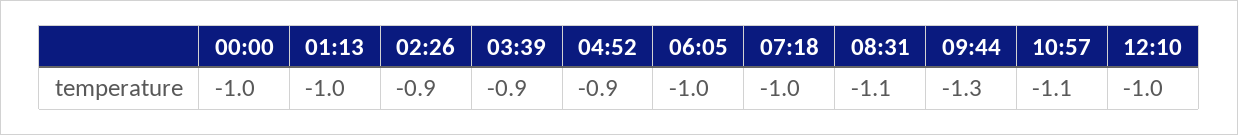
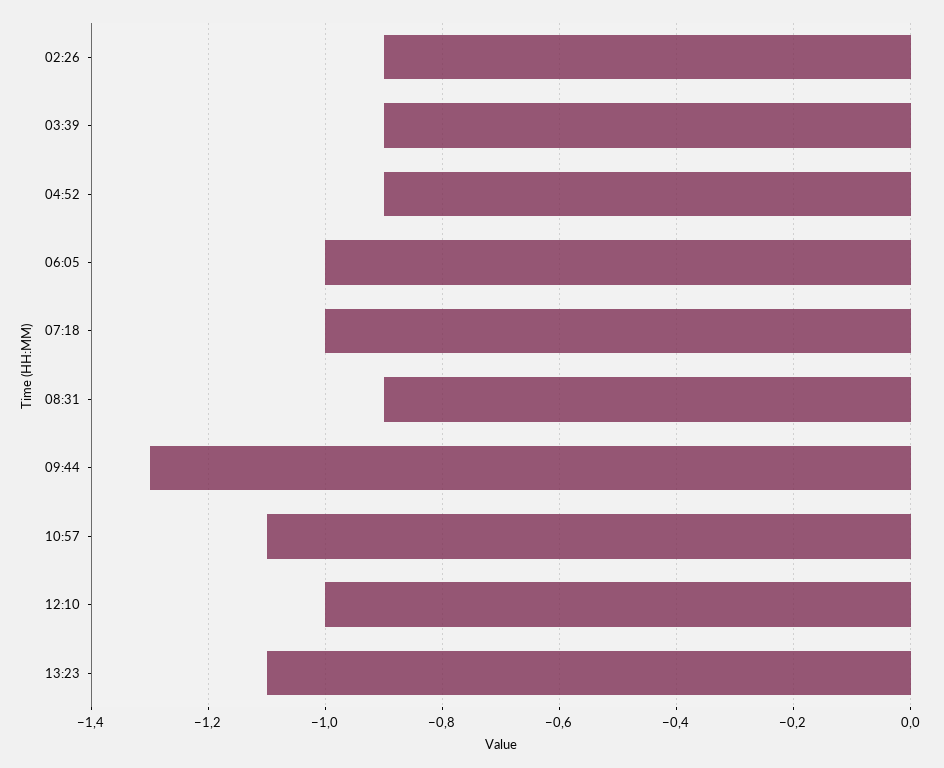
00:00: -1 -> none
01:13: -1 -> none
08:31: -1.1 -> -0.9
13:23: none -> -1.1

